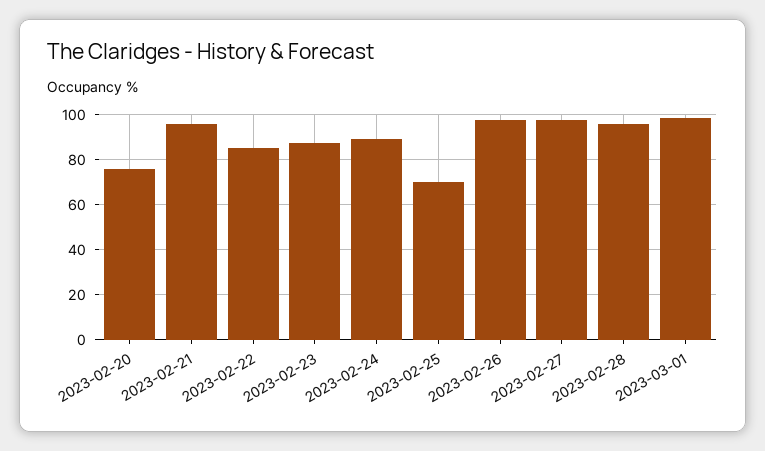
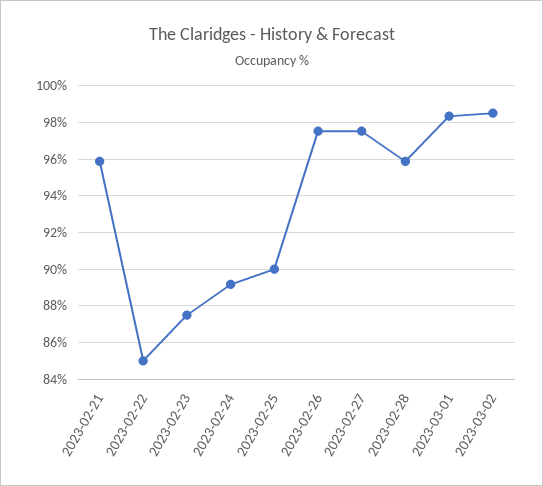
2023-02-20: 75 -> none
2023-02-25: 70 -> 90
2023-03-02: none -> 98.5

